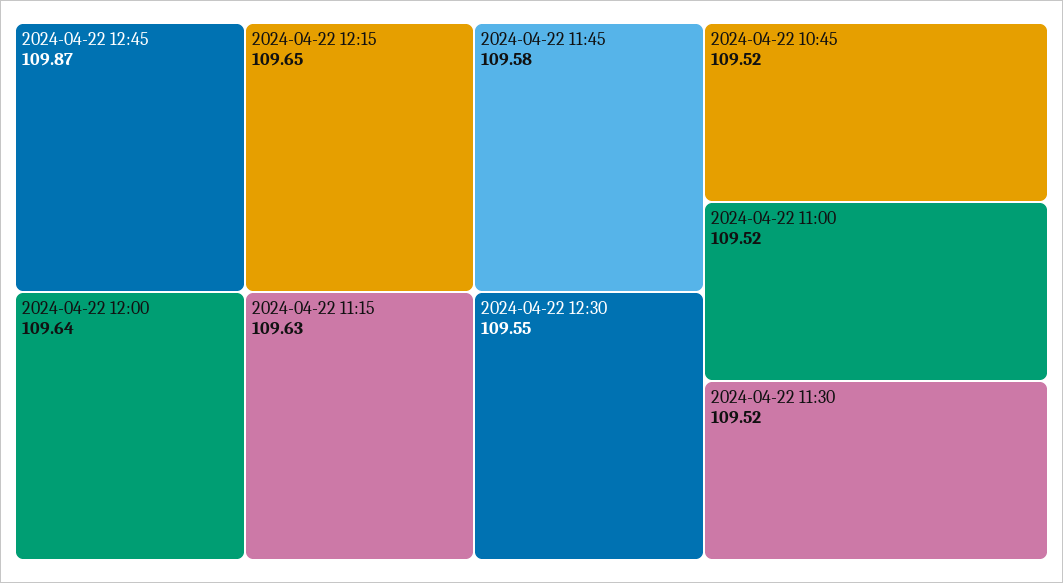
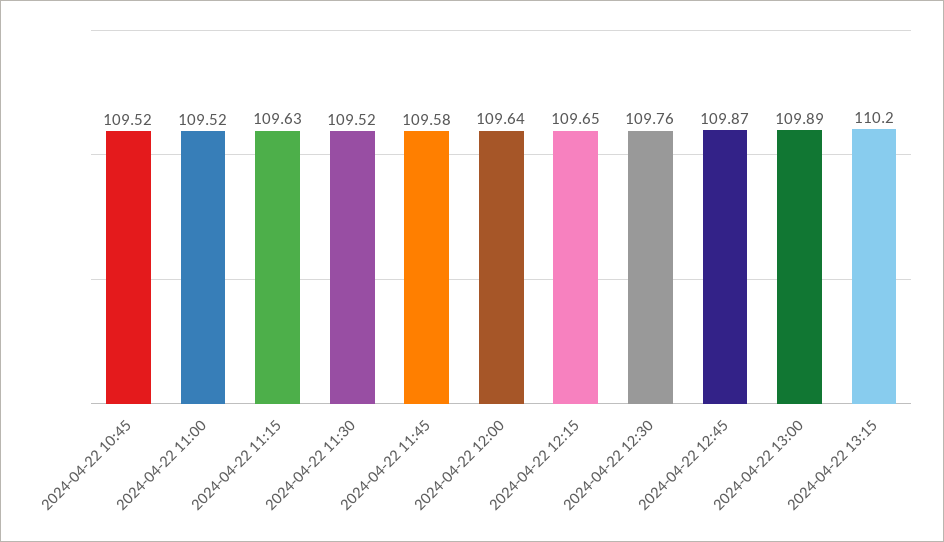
2024-04-22 12:30: 109.55 -> 109.76
2024-04-22 13:00: none -> 109.89
2024-04-22 13:15: none -> 110.2

